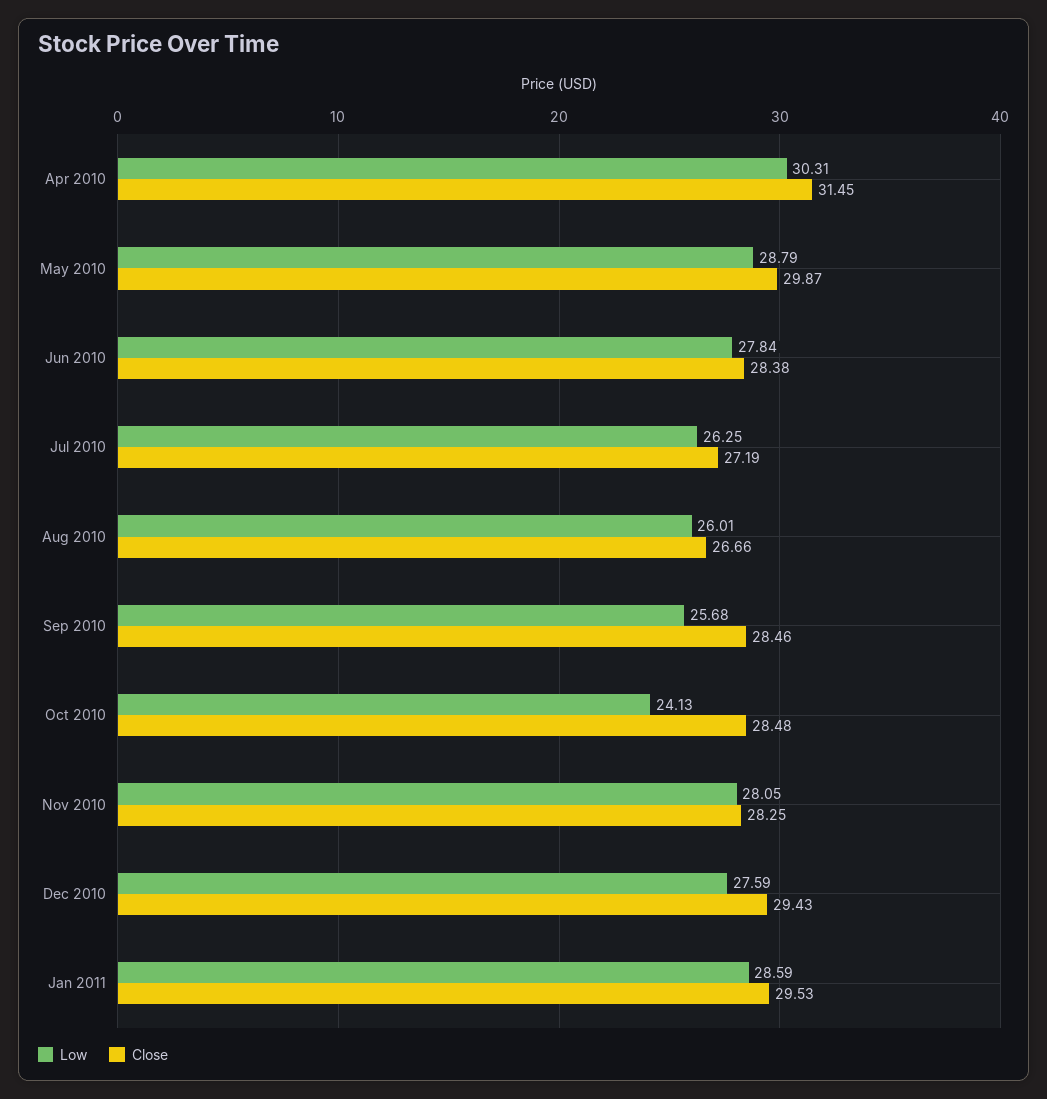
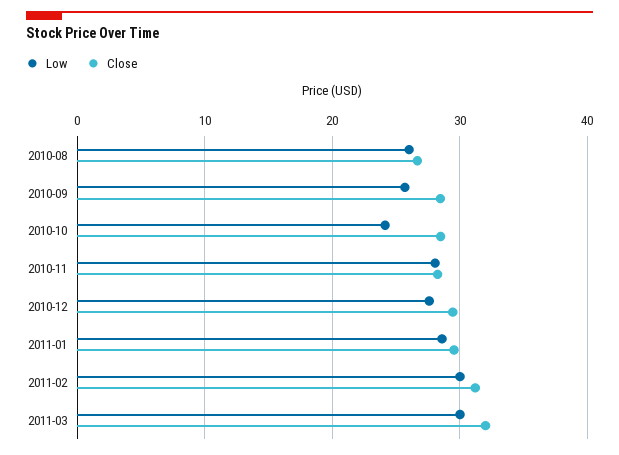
Low, Apr 2010: 30.31 -> none
Close, Apr 2010: 31.45 -> none
Low, May 2010: 28.79 -> none
Close, May 2010: 29.87 -> none
Low, Jun 2010: 27.84 -> none
Close, Jun 2010: 28.38 -> none
Low, Jul 2010: 26.25 -> none
Close, Jul 2010: 27.19 -> none
Low, 2011-02: none -> 30
Close, 2011-02: none -> 31
Low, 2011-03: none -> 30
Close, 2011-03: none -> 32

